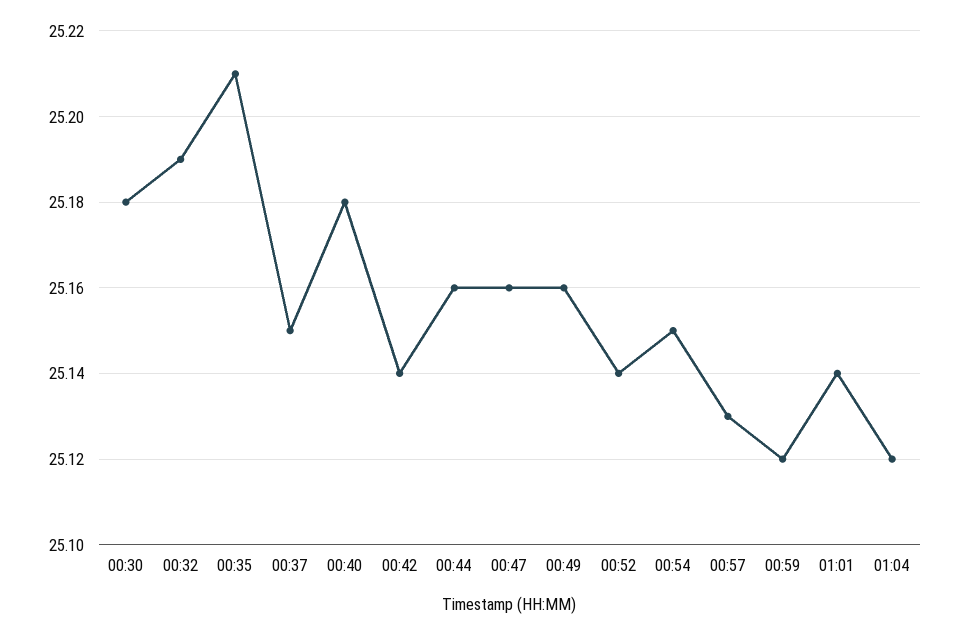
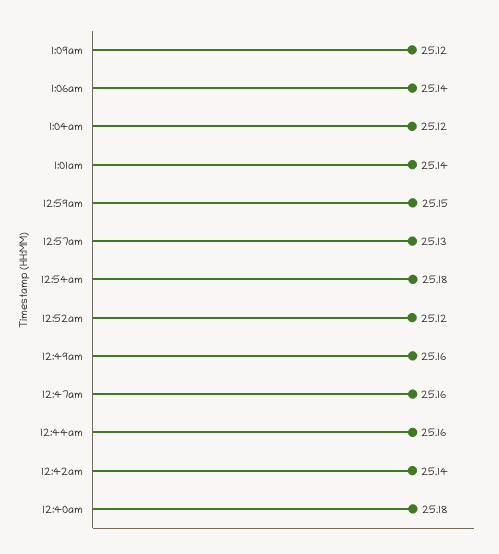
00:30: 25.18 -> none
00:32: 25.19 -> none
00:35: 25.21 -> none
00:37: 25.15 -> none
00:52: 25.14 -> 25.12
00:54: 25.15 -> 25.18
00:59: 25.12 -> 25.15
1:09am: none -> 25.12
1:06am: none -> 25.14

